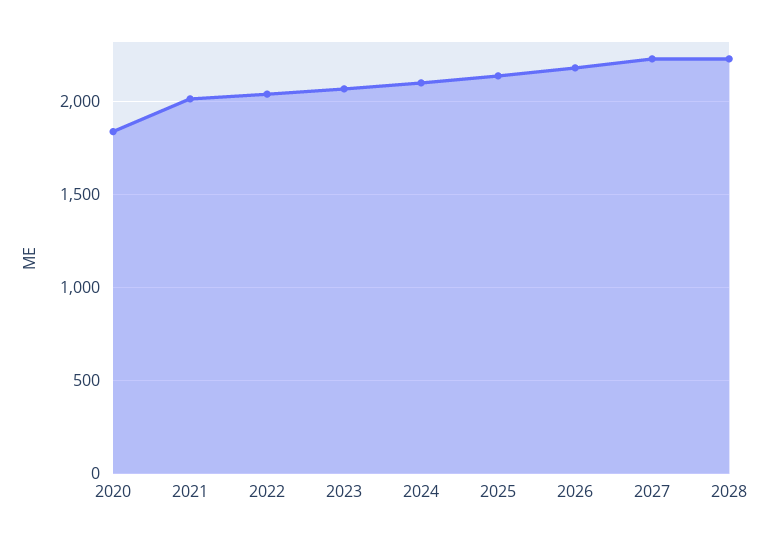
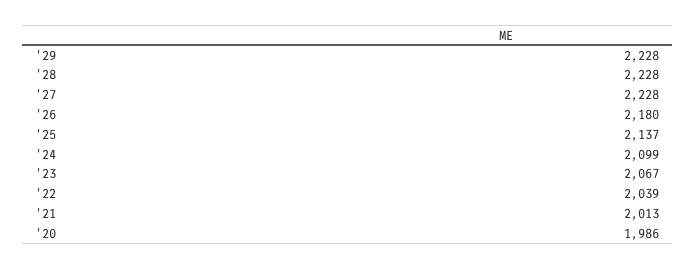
2020: 1850 -> 1986
'29: none -> 2228

